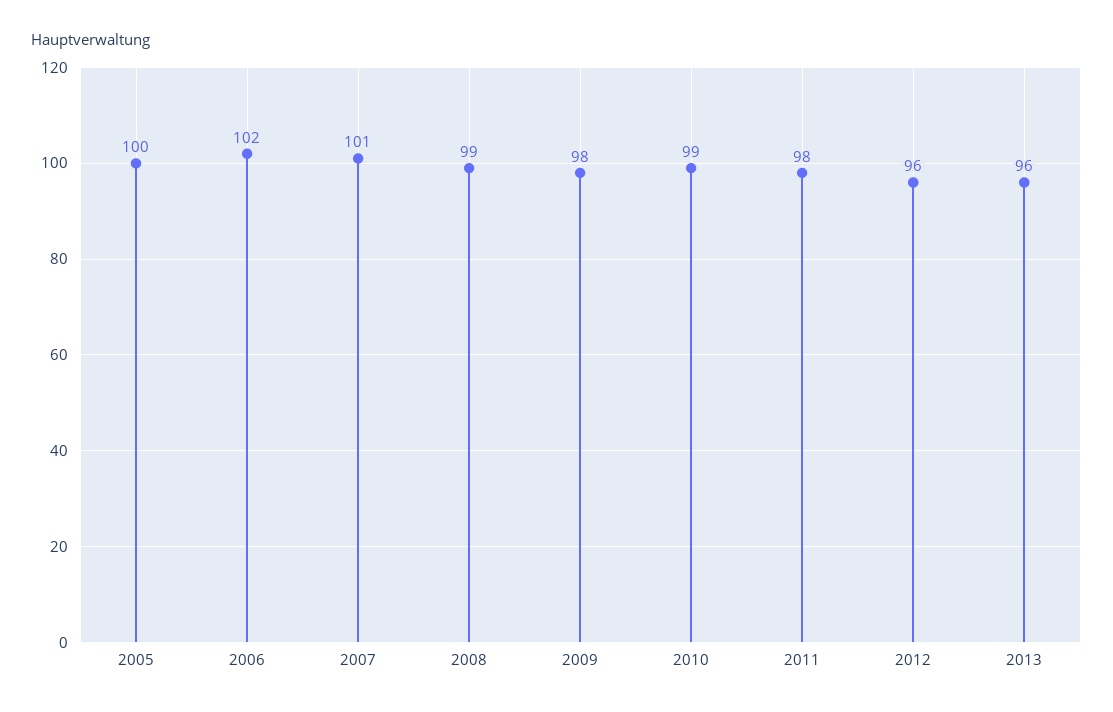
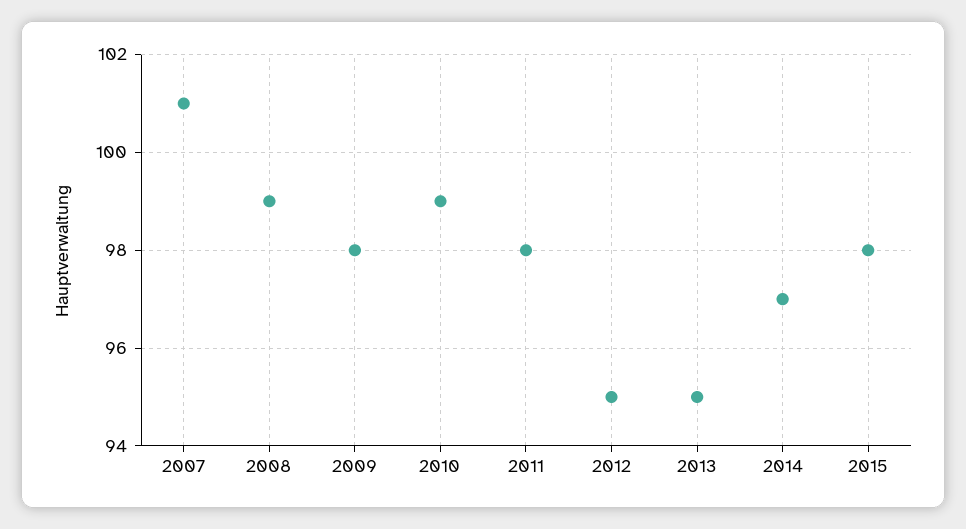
2005: 100 -> none
2006: 102 -> none
2012: 96 -> 95
2013: 96 -> 95
2014: none -> 97
2015: none -> 98

